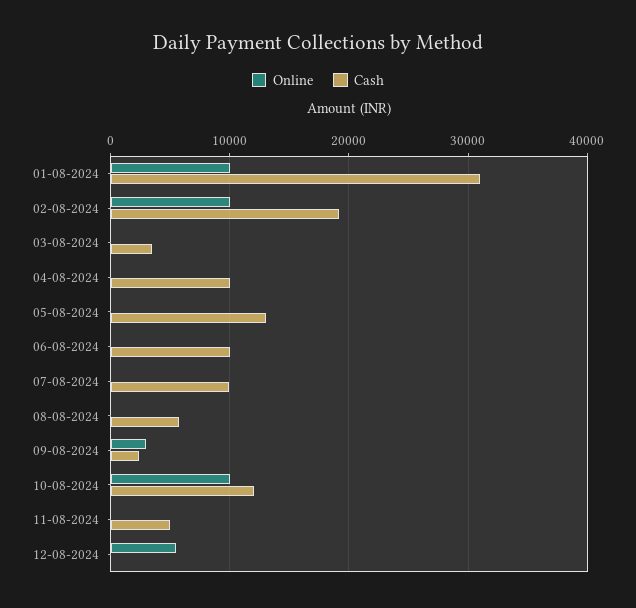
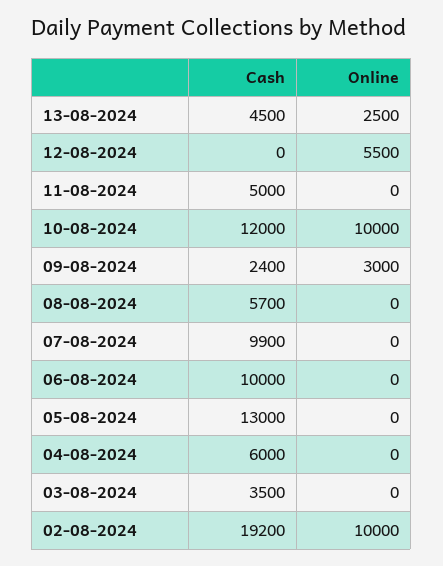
Online, 01-08-2024: 10000 -> none
Cash, 01-08-2024: 31000 -> none
Cash, 04-08-2024: 10000 -> 6000
Cash, 13-08-2024: none -> 4500
Online, 13-08-2024: none -> 2500

